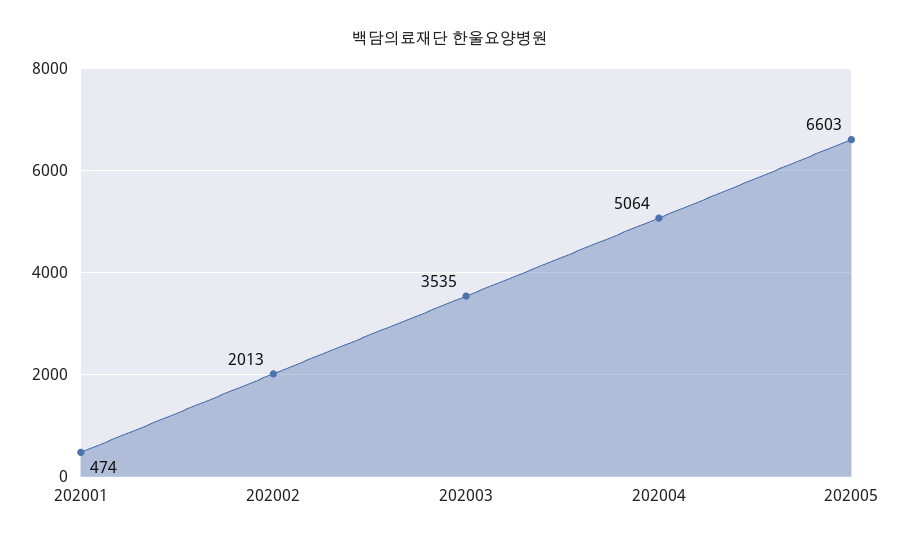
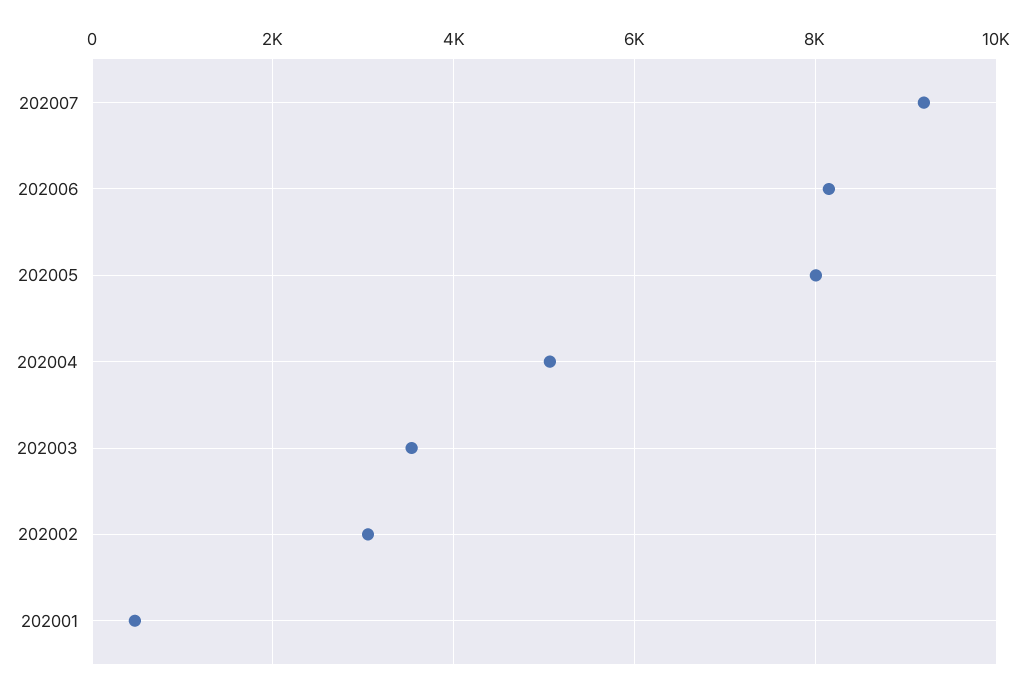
202002: 2013 -> 3000
202005: 6603 -> 8000
202007: none -> 9200
202006: none -> 8200

